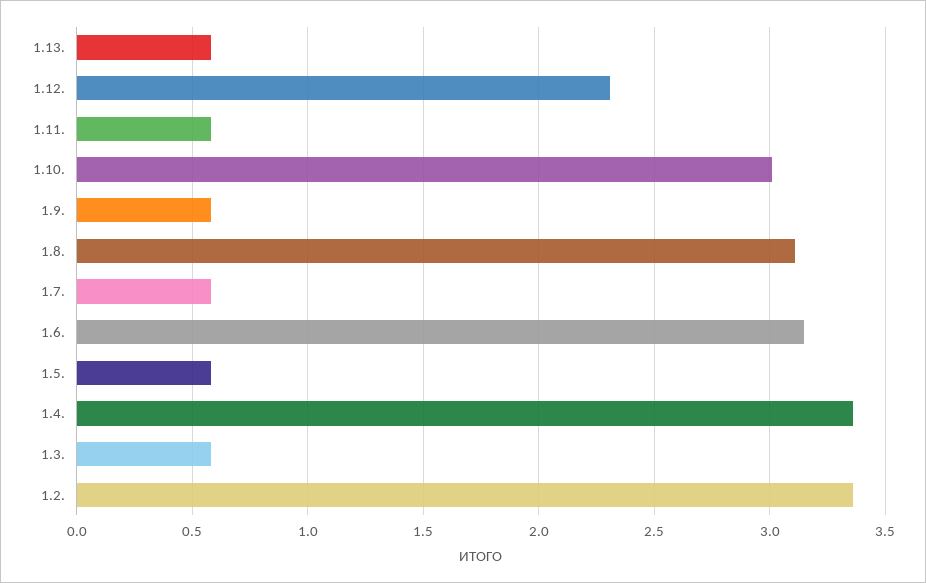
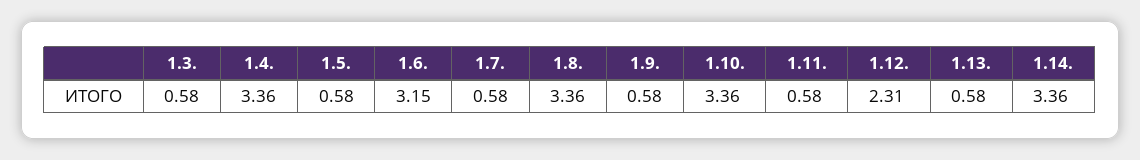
1.10.: 3 -> 3.36
1.8.: 3.1 -> 3.36
1.2.: 3.35 -> none
1.14.: none -> 3.36

